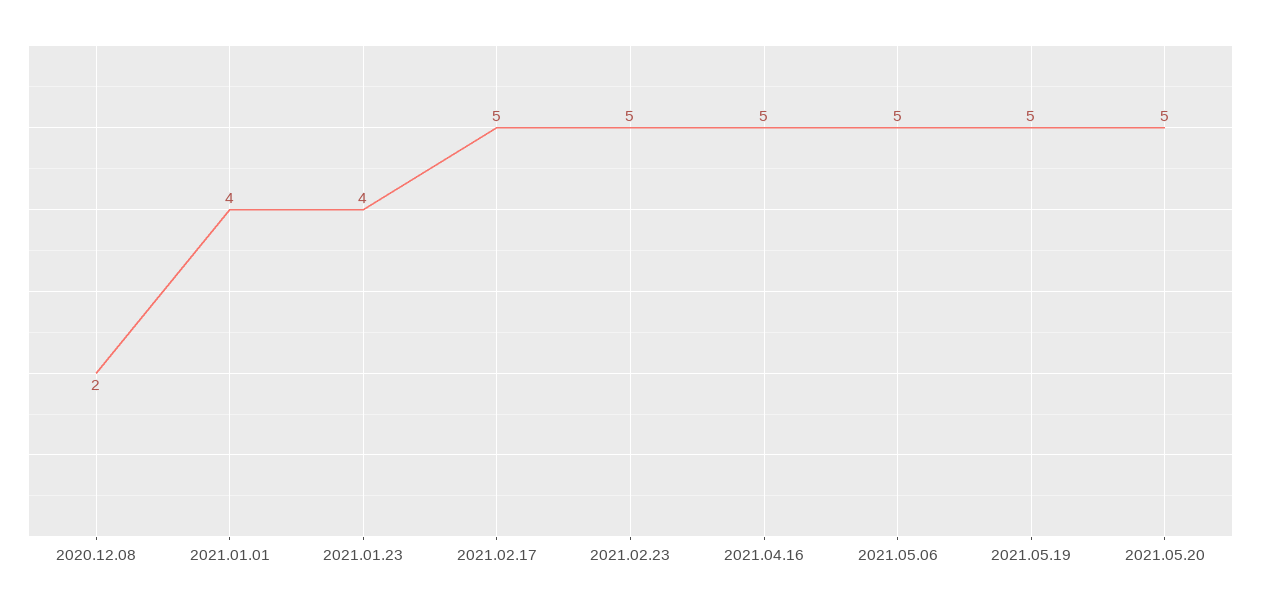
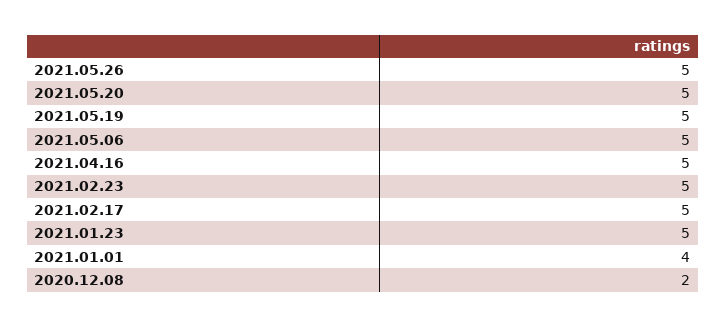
2021.01.23: 4 -> 5
2021.05.26: none -> 5

